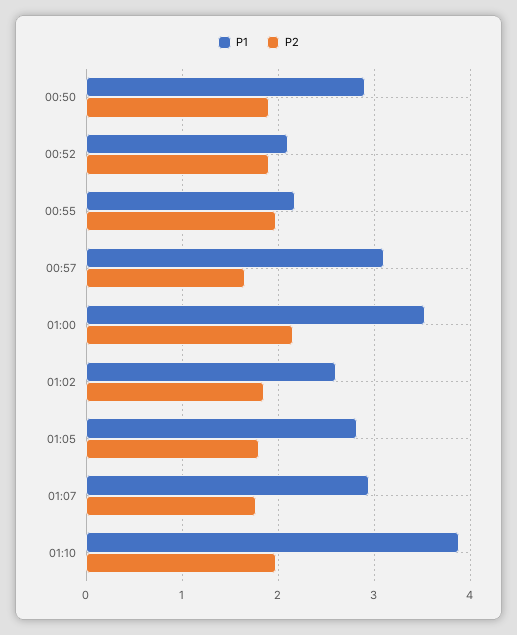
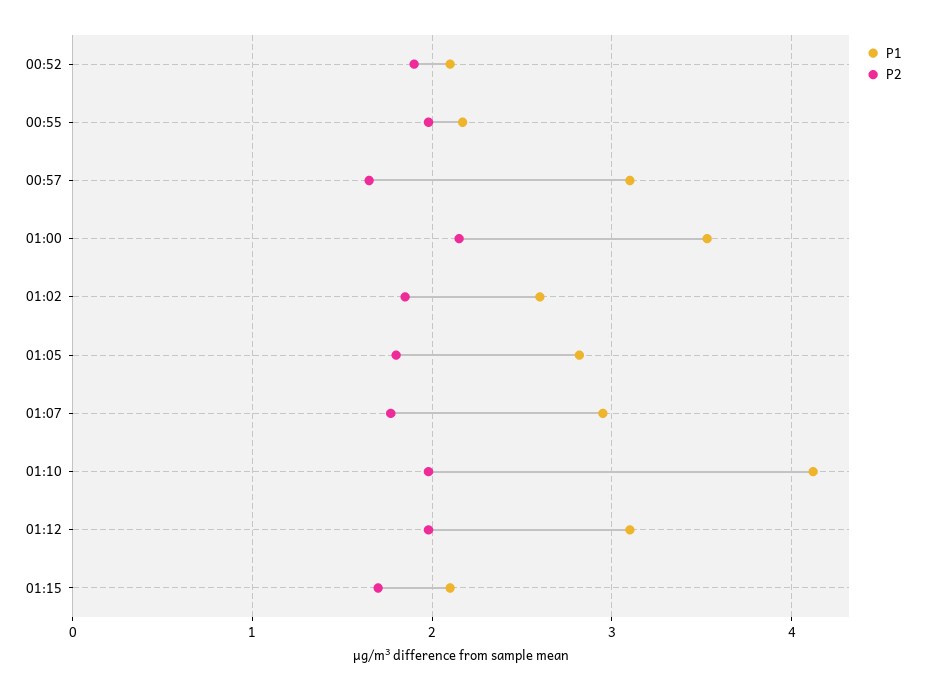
P1, 00:50: 2.9 -> none
P2, 00:50: 1.9 -> none
P1, 01:10: 3.9 -> 4.1
P1, 01:12: none -> 3.1
P2, 01:12: none -> 2
P1, 01:15: none -> 2.1
P2, 01:15: none -> 1.7

